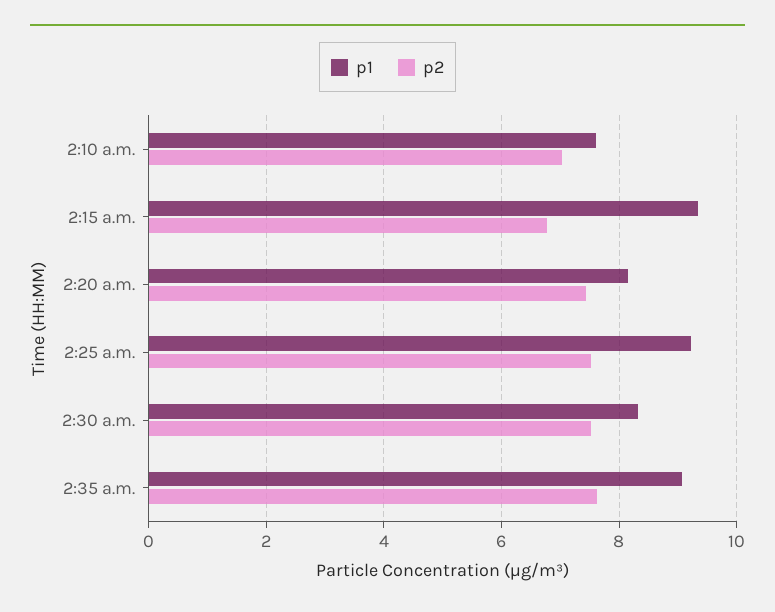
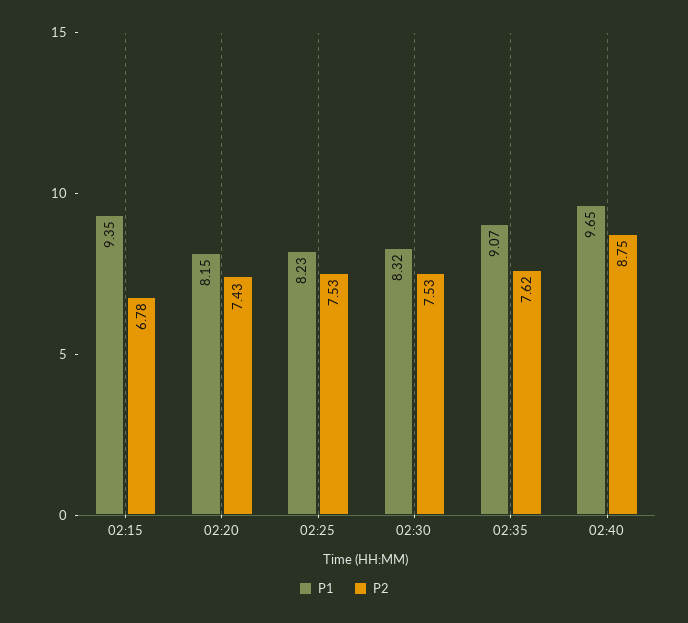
p1, 2:10 a.m.: 7.6 -> none
p2, 2:10 a.m.: 7 -> none
p1, 2:25 a.m.: 9.2 -> 8.23
p1, 02:40: none -> 9.65
p2, 02:40: none -> 8.75

